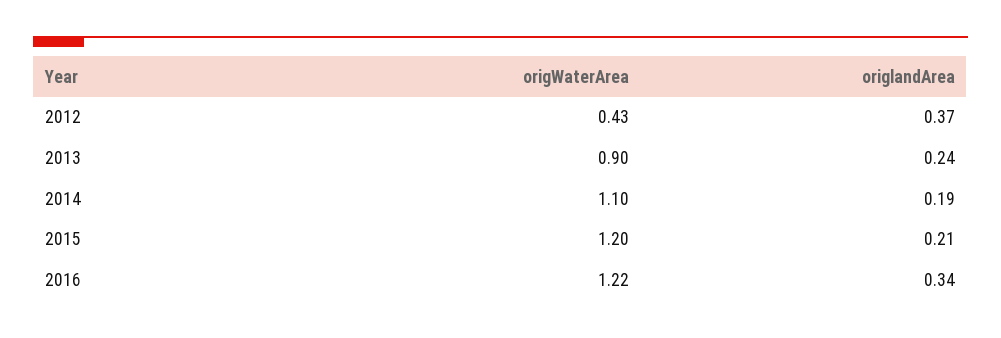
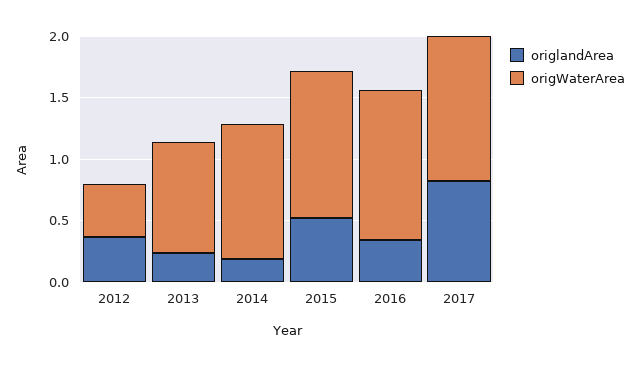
origlandArea, 2015: 0.21 -> 0.5
origlandArea, 2017: none -> 0.8
origWaterArea, 2017: none -> 1.2

